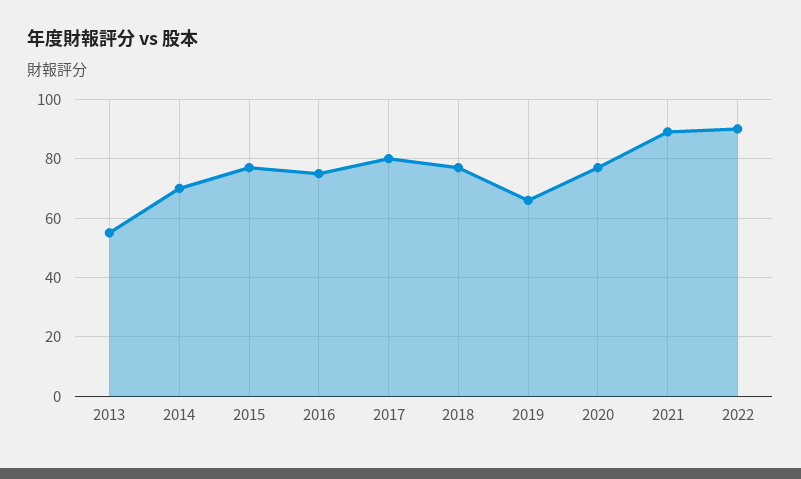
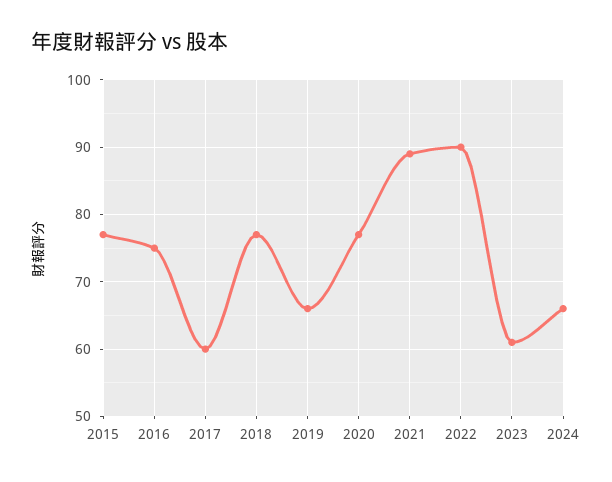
2013: 55 -> none
2014: 70 -> none
2017: 80 -> 60
2023: none -> 61
2024: none -> 66

